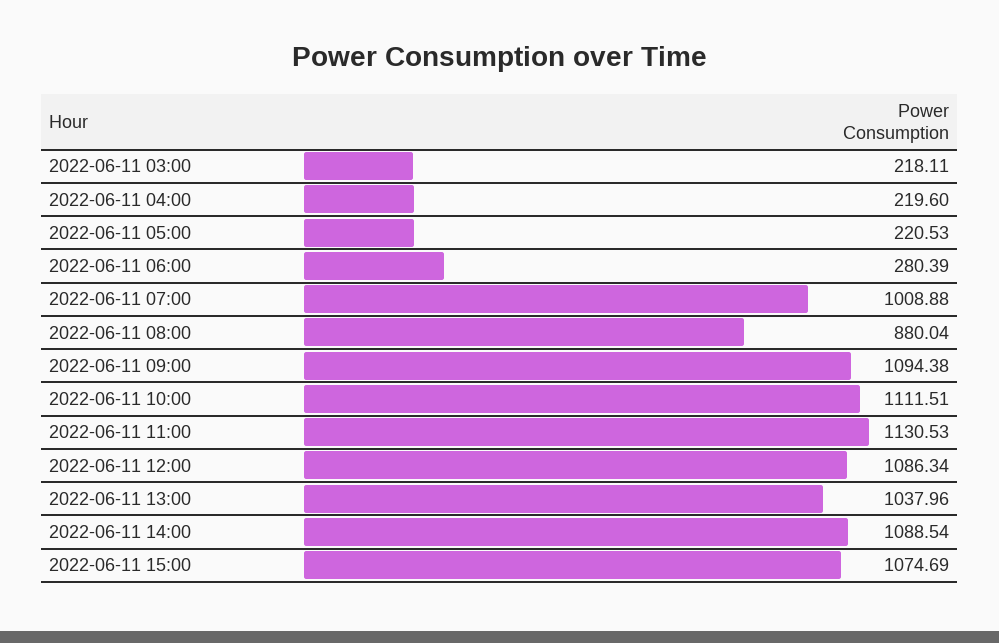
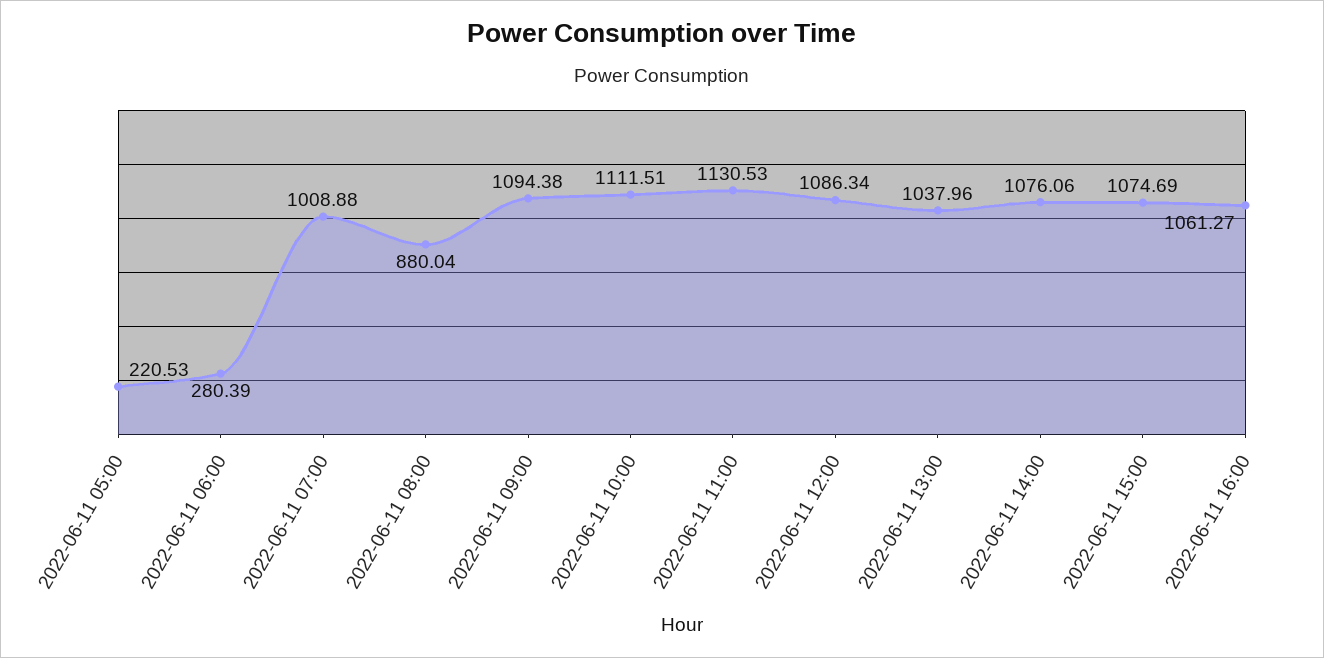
2022-06-11 03:00: 218.11 -> none
2022-06-11 04:00: 219.6 -> none
2022-06-11 14:00: 1088.54 -> 1076.06
2022-06-11 16:00: none -> 1061.27

